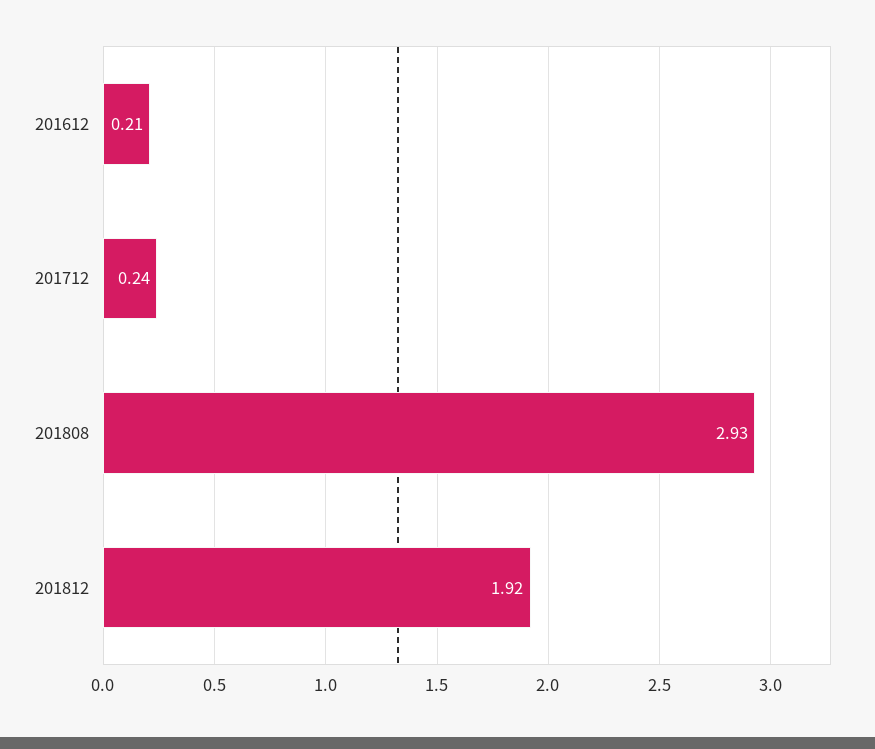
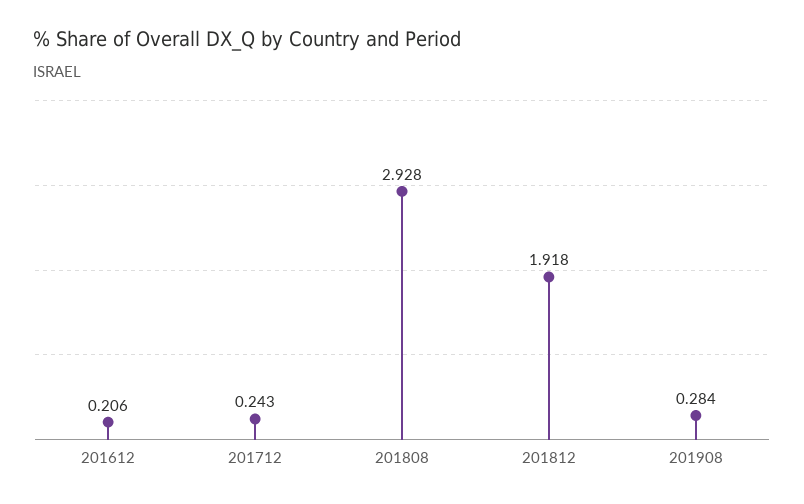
201908: none -> 0.284

